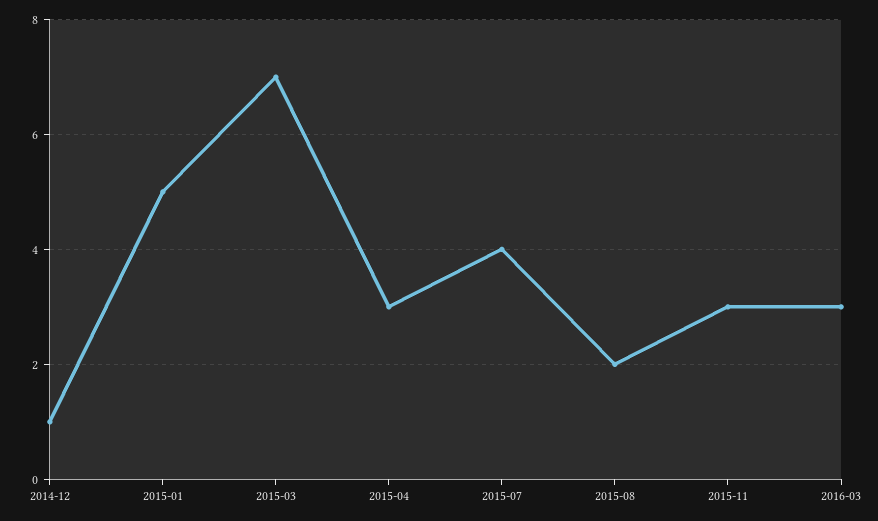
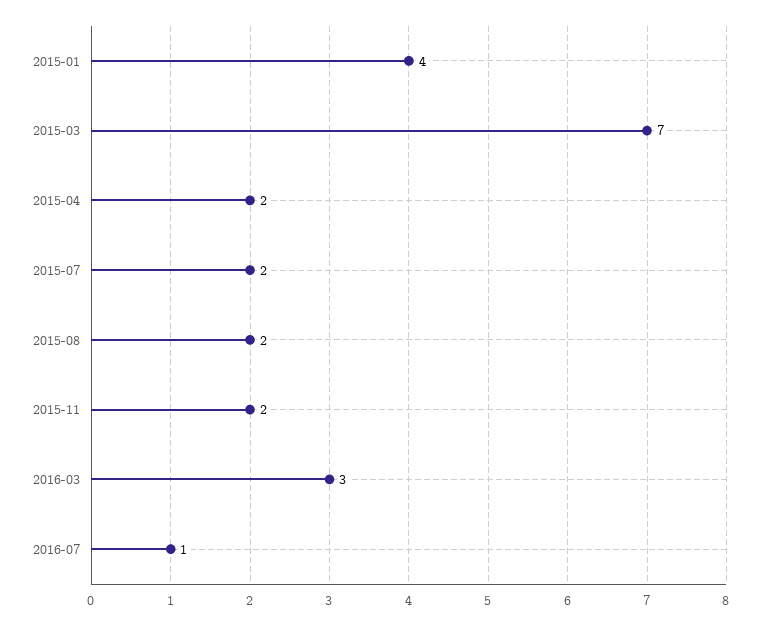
2014-12: 1 -> none
2015-01: 5 -> 4
2015-04: 3 -> 2
2015-07: 4 -> 2
2015-11: 3 -> 2
2016-07: none -> 1

